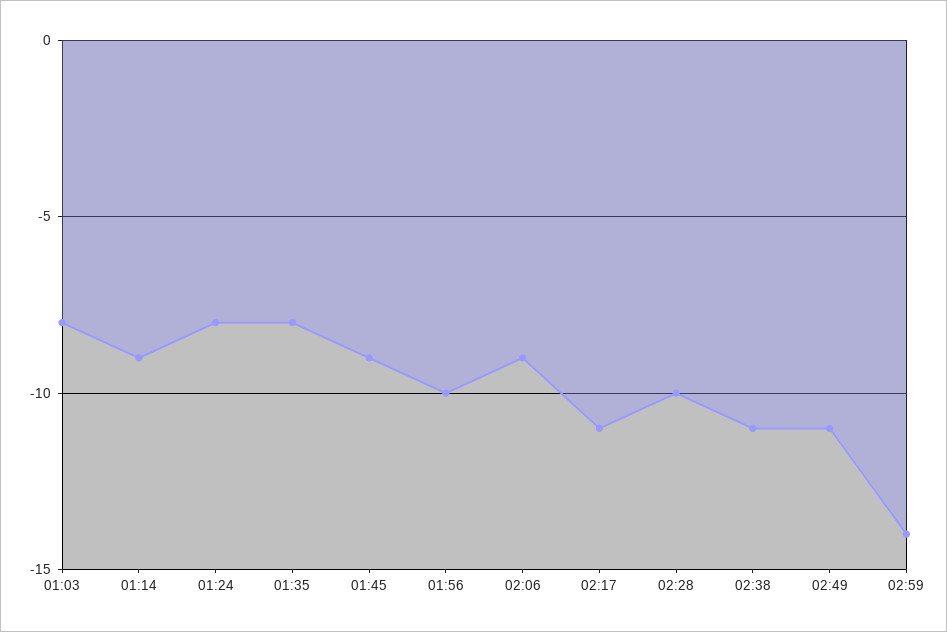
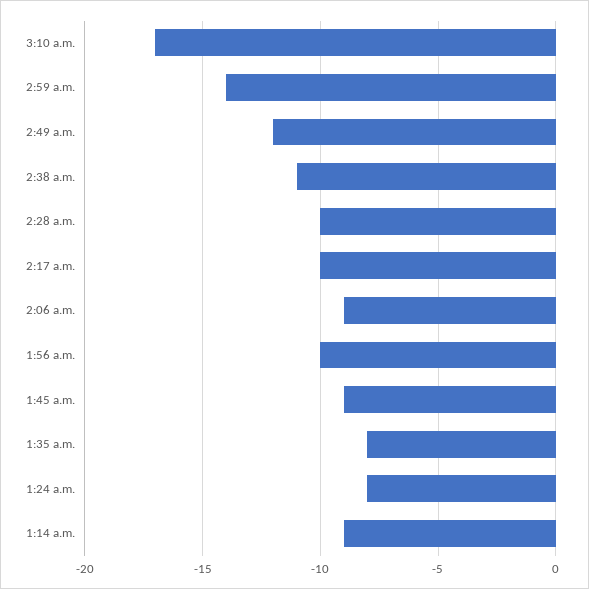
01:03: -8 -> none
02:17: -11 -> -10
02:49: -11 -> -12
3:10 a.m.: none -> -17

